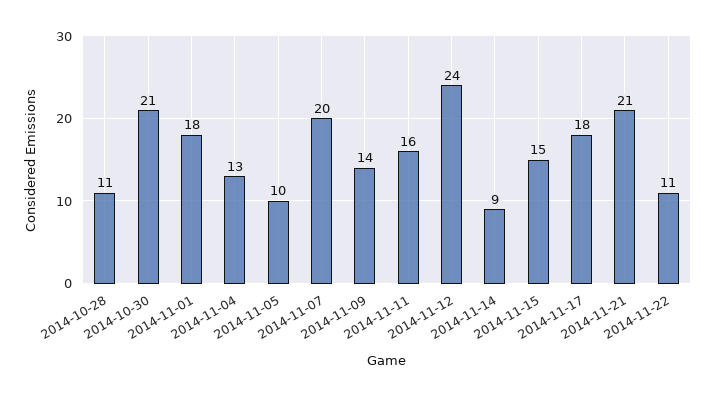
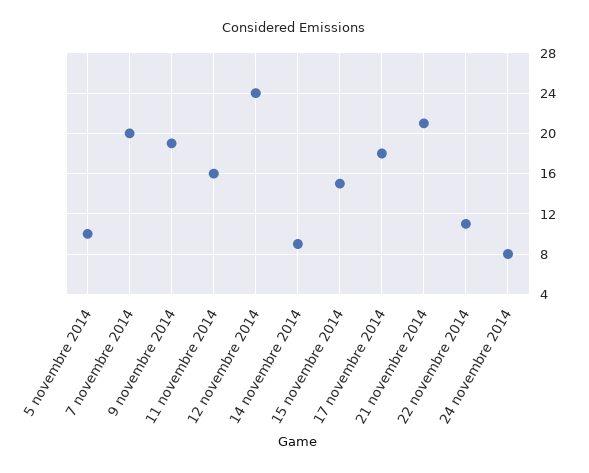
2014-10-28: 11 -> none
2014-10-30: 21 -> none
2014-11-01: 18 -> none
2014-11-04: 13 -> none
2014-11-09: 14 -> 19
24 novembre 2014: none -> 8

